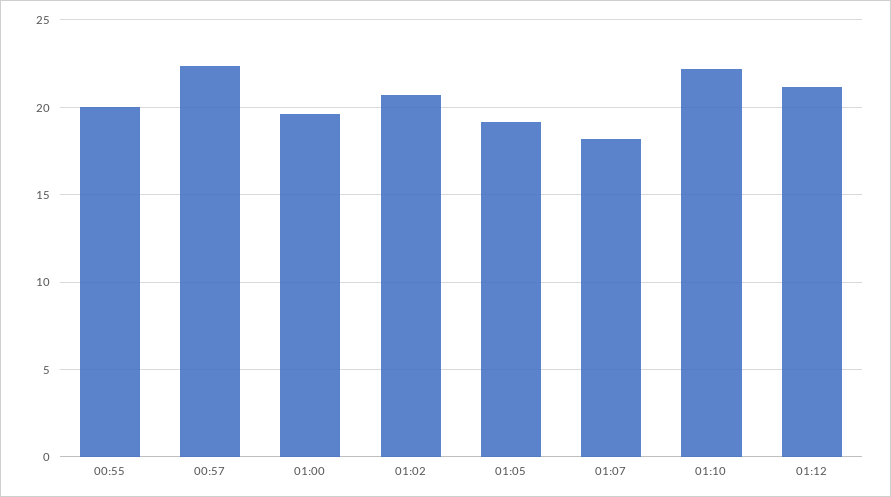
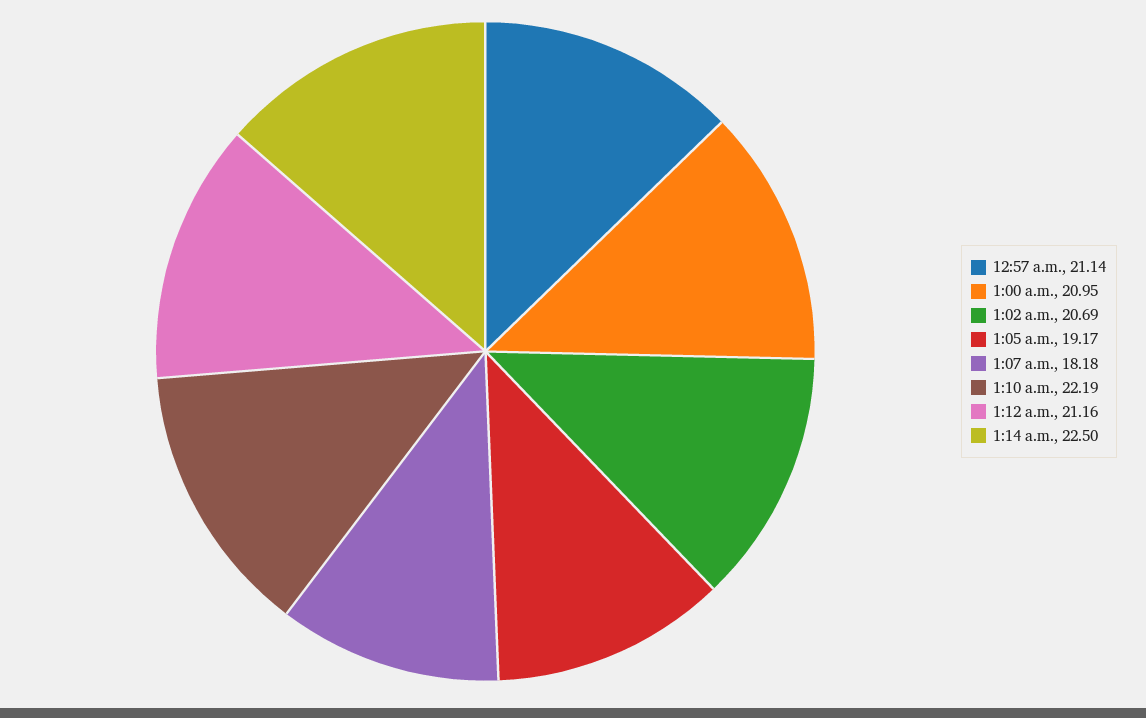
00:55: 20 -> none
00:57: 22.5 -> 21.14
01:00: 19.5 -> 20.95
1:14 a.m.: none -> 22.5

